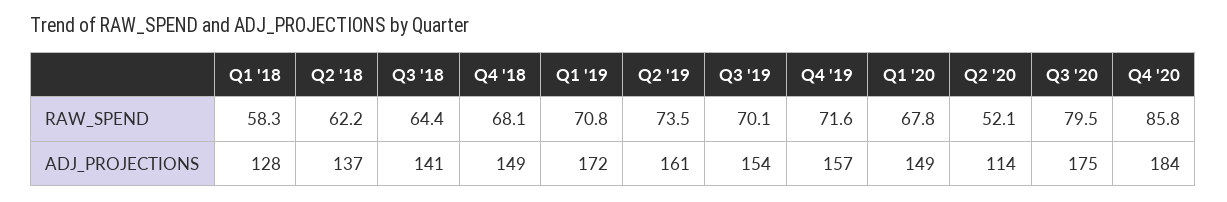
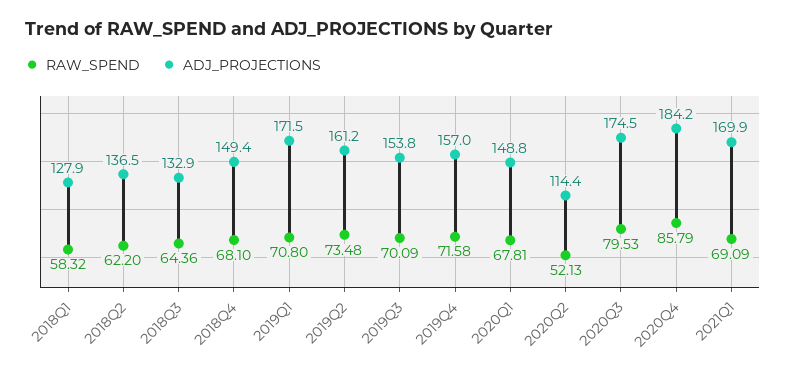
ADJ_PROJECTIONS, Q3 '18: 141 -> 132.9
RAW_SPEND, 2021Q1: none -> 69.09
ADJ_PROJECTIONS, 2021Q1: none -> 169.9

